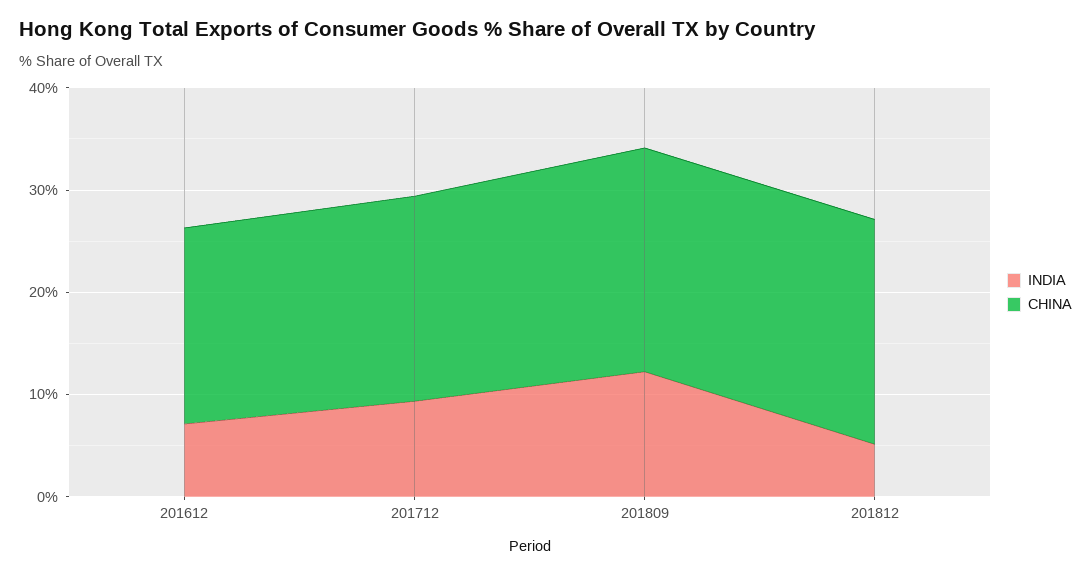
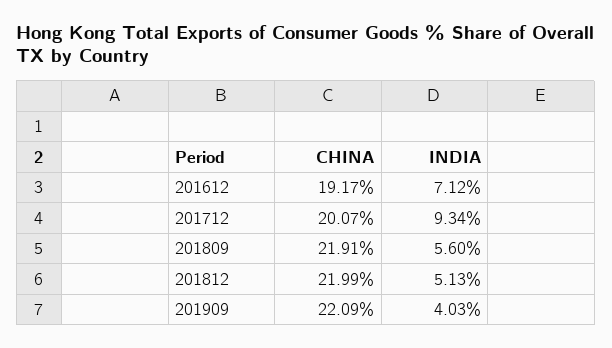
INDIA, 201809: 12 -> 5.6
CHINA, 201909: none -> 22.09
INDIA, 201909: none -> 4.03

